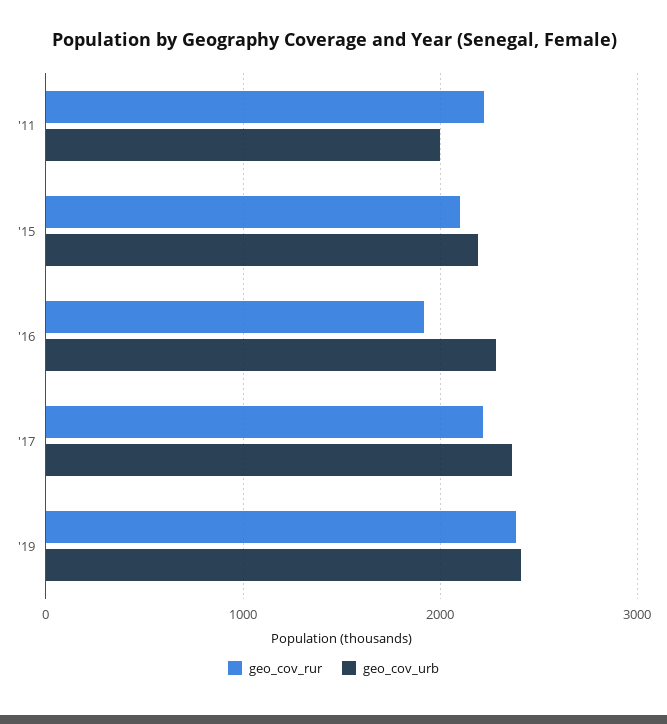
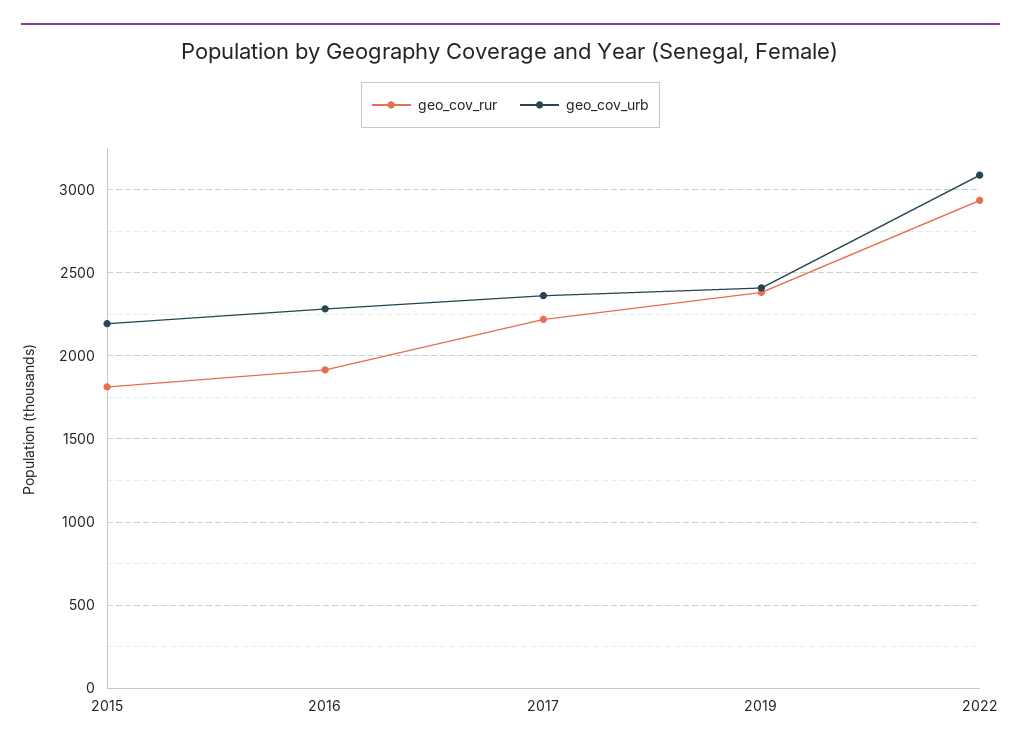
geo_cov_rur, '11: 2200 -> none
geo_cov_urb, '11: 2000 -> none
geo_cov_rur, '15: 2100 -> 1800
geo_cov_rur, 2022: none -> 2950
geo_cov_urb, 2022: none -> 3100

